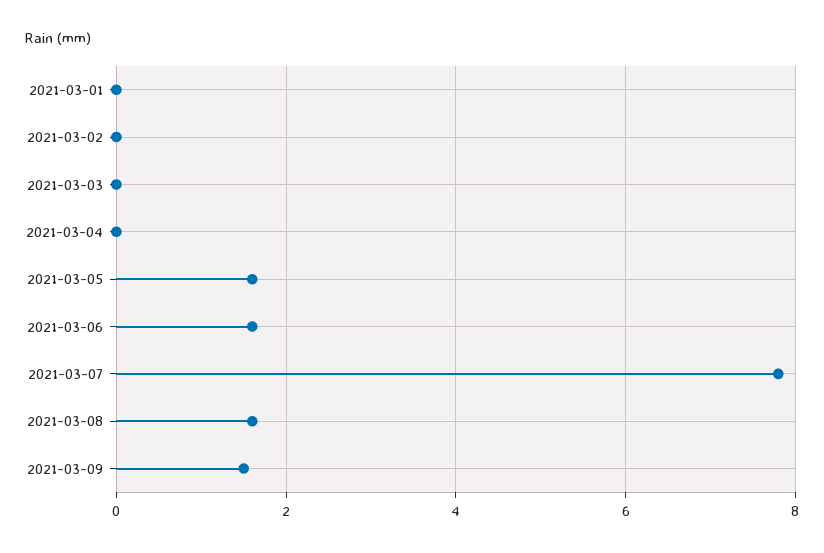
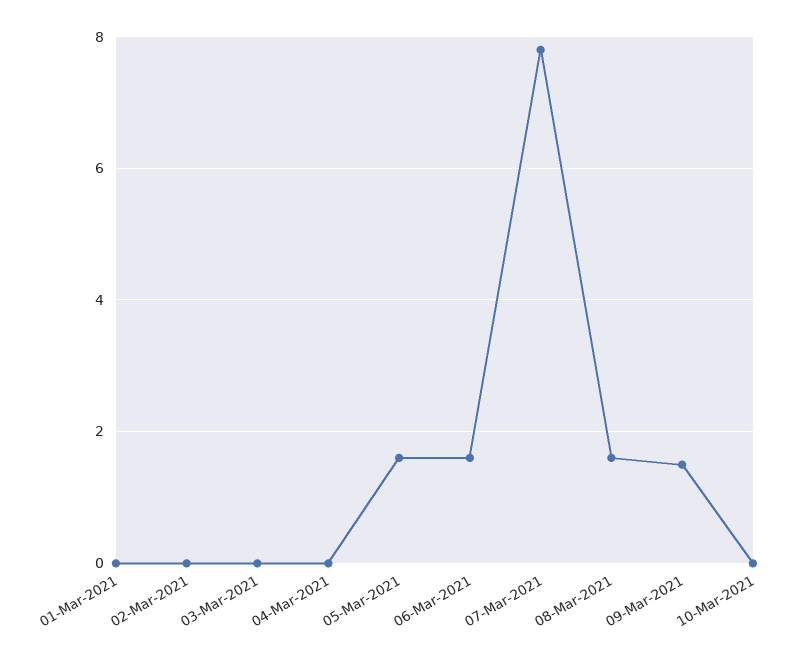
10-Mar-2021: none -> 0

